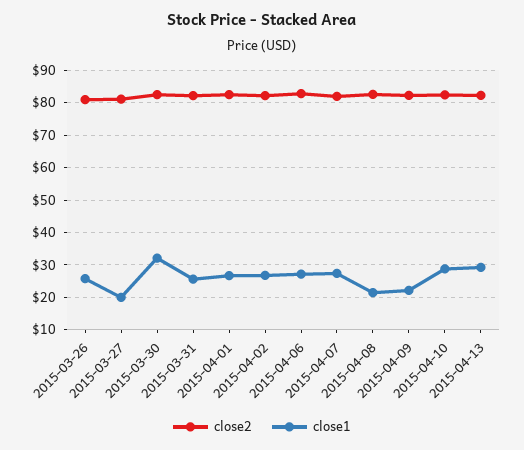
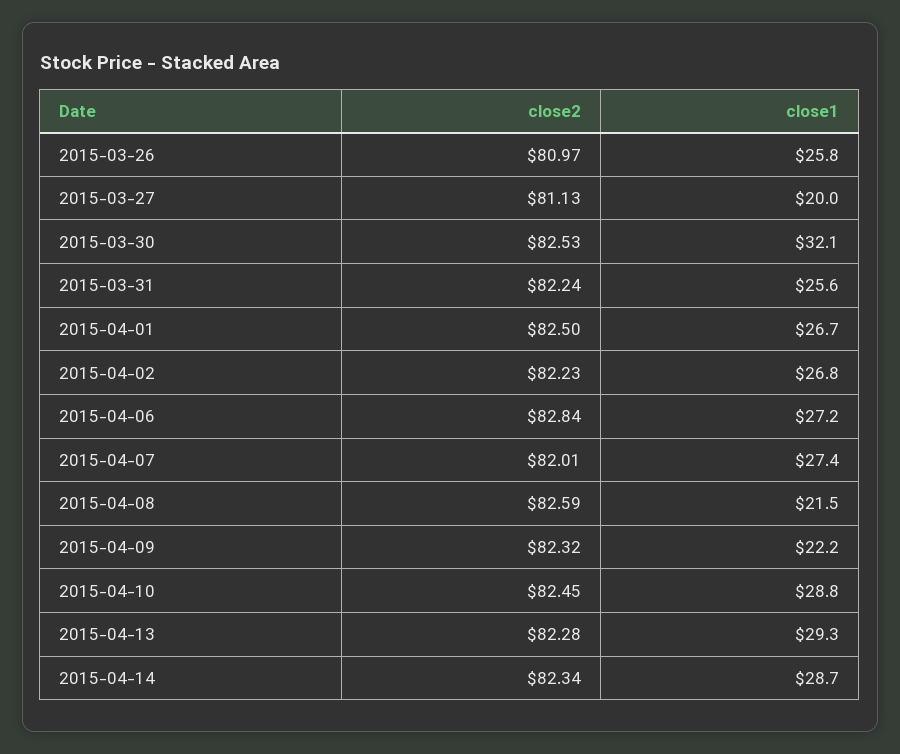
close2, 2015-04-14: none -> 82.34
close1, 2015-04-14: none -> 28.7

